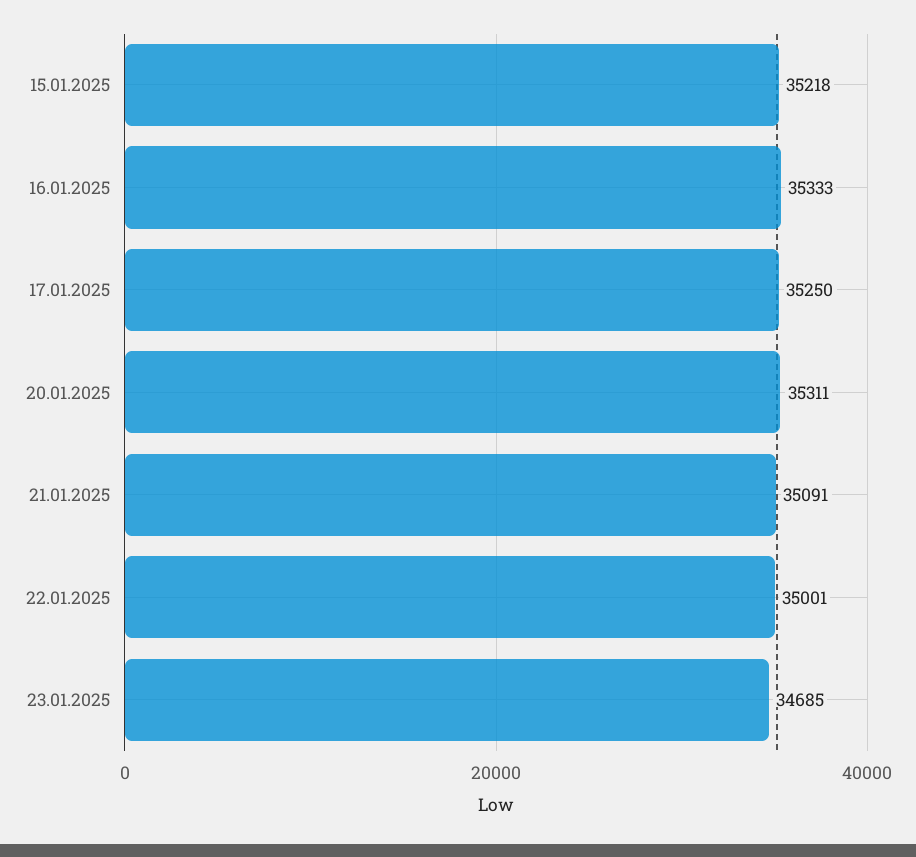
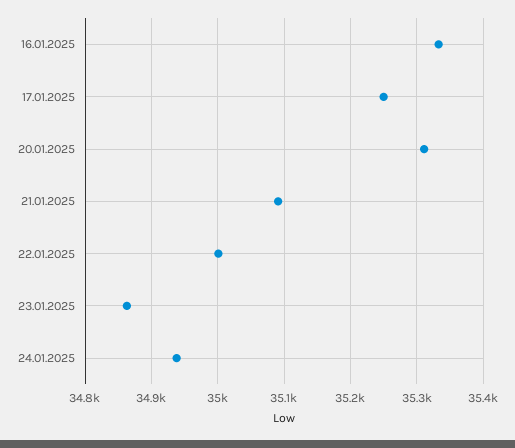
15.01.2025: 35218 -> none
23.01.2025: 34685 -> 34860
24.01.2025: none -> 34940

